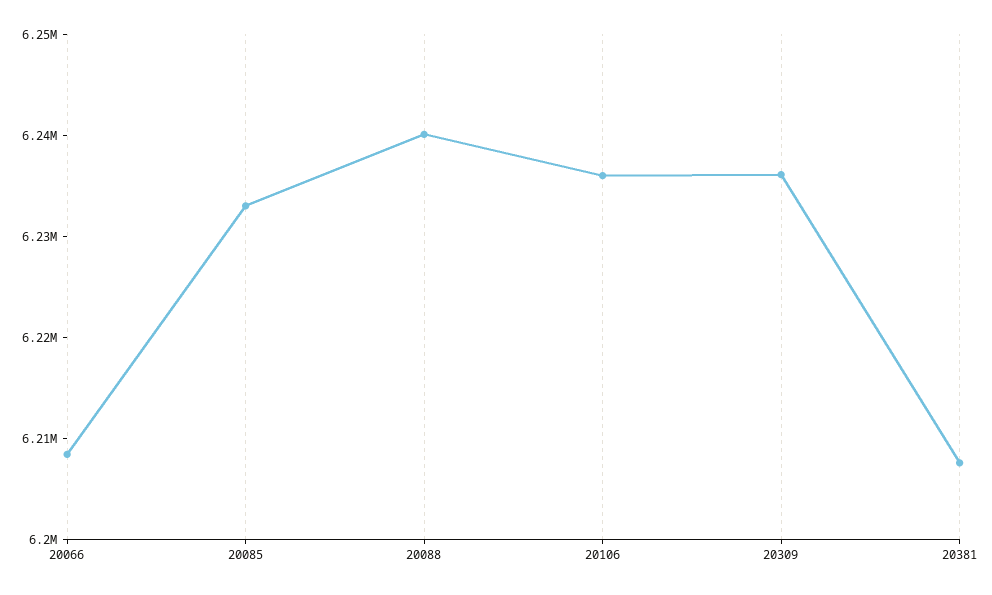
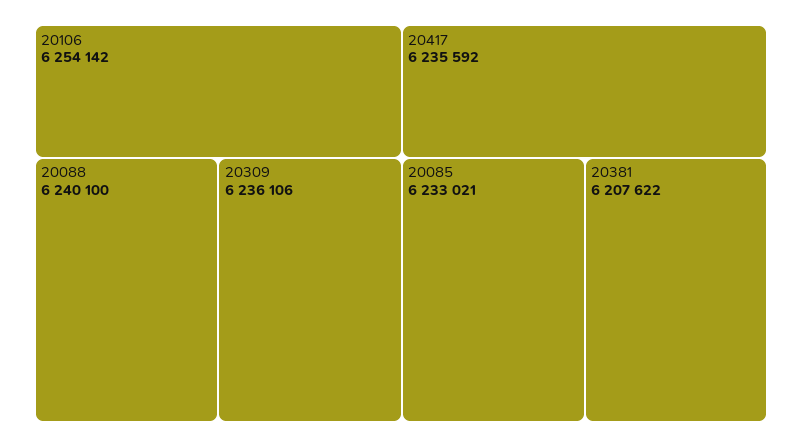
20066: 6208000 -> none
20106: 6236000 -> 6254142
20417: none -> 6235592

